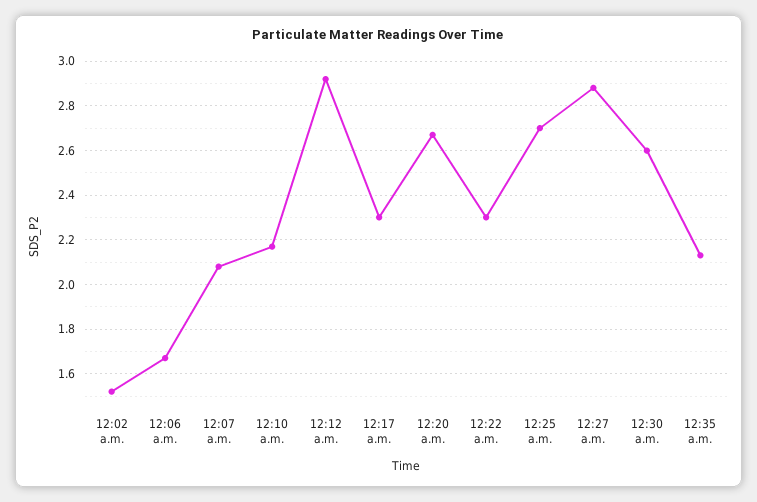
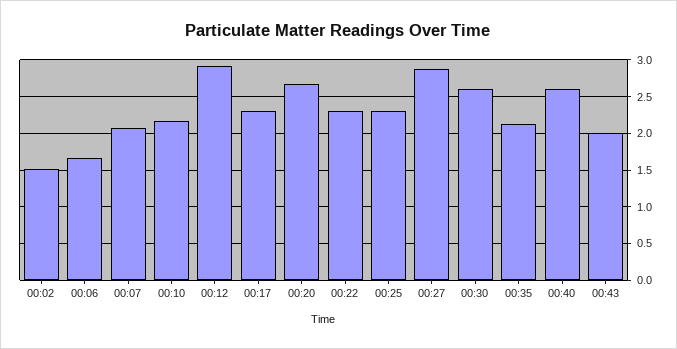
12:25 a.m.: 2.7 -> 2.3
00:40: none -> 2.6
00:43: none -> 2

